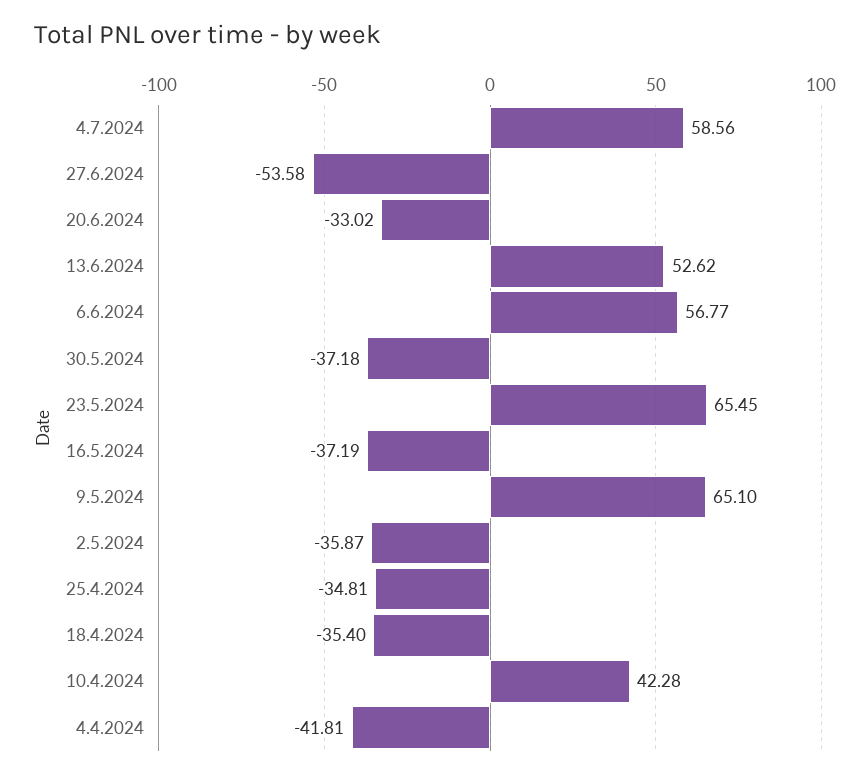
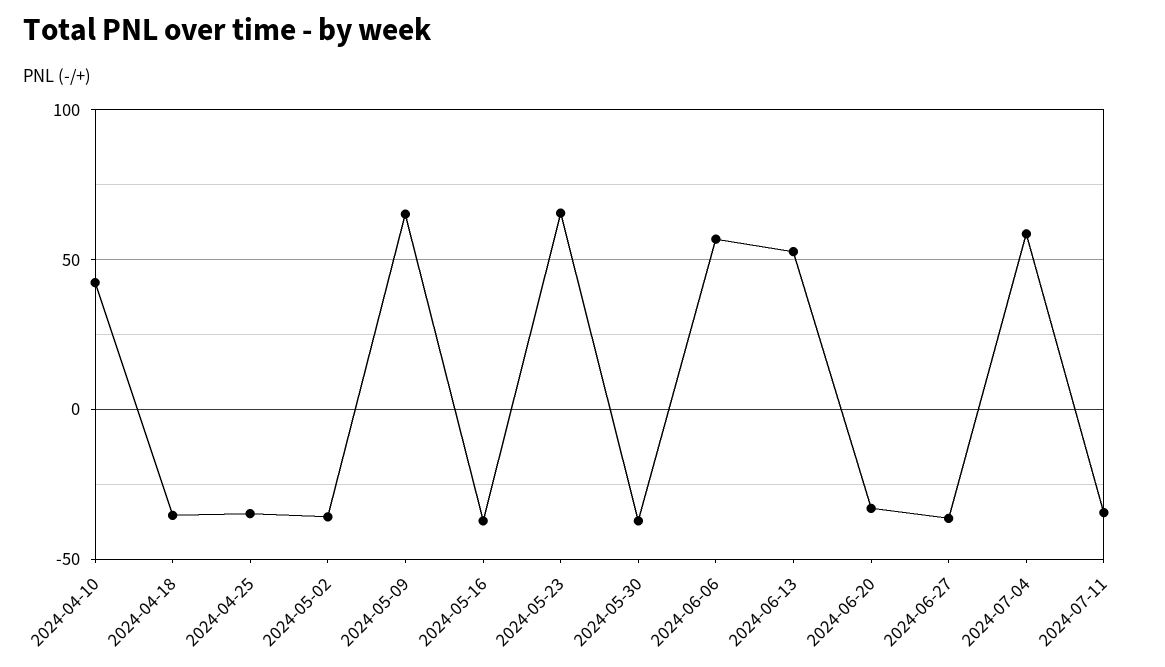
27.6.2024: -53.58 -> -35
4.4.2024: -41.81 -> none
2024-07-11: none -> -35

